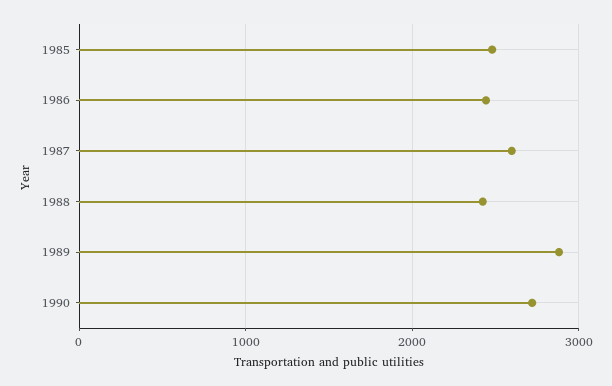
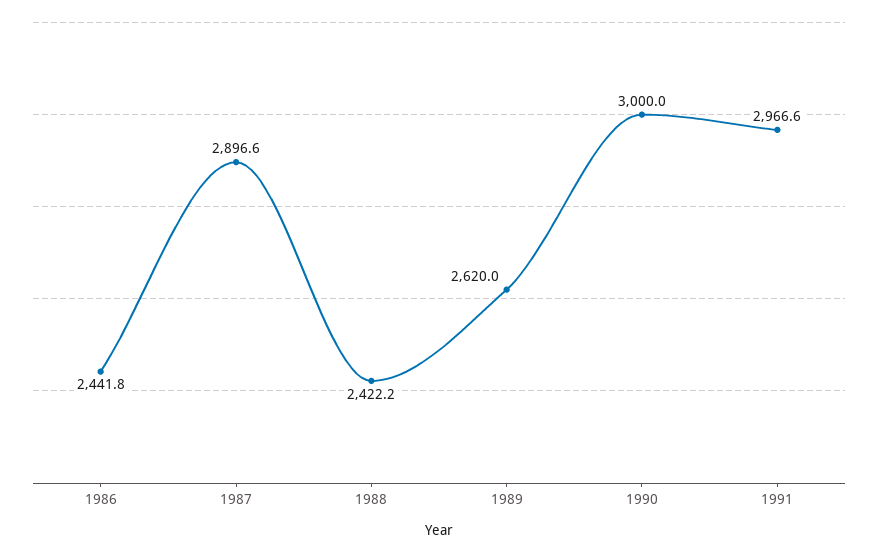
1985: 2500 -> none
1987: 2600 -> 2896.6
1989: 2900 -> 2620
1990: 2700 -> 3000
1991: none -> 2966.6

